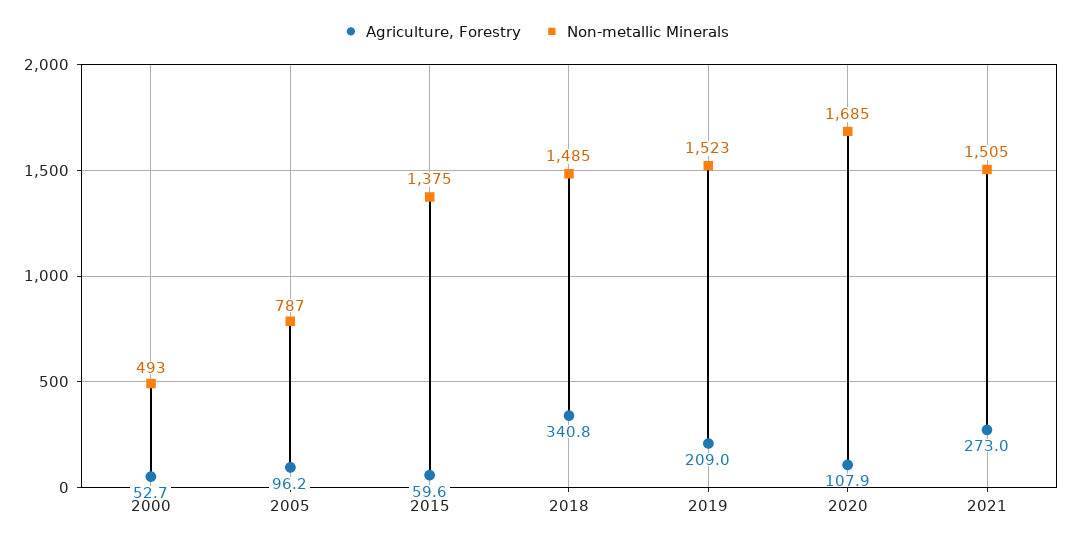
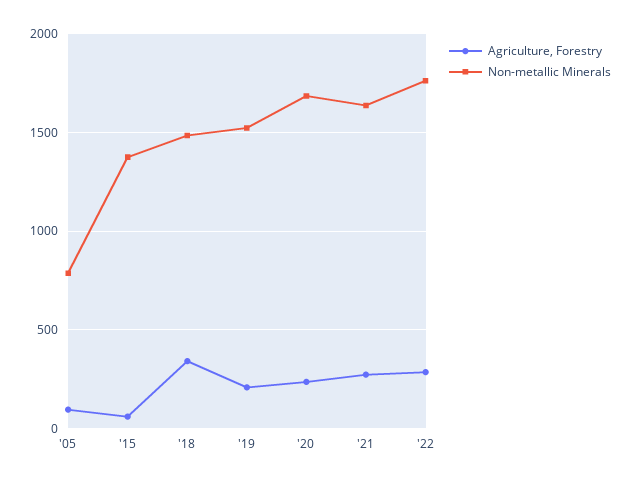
Agriculture, Forestry, 2000: 52.7 -> none
Non-metallic Minerals, 2000: 493 -> none
Agriculture, Forestry, 2020: 107.9 -> 250
Non-metallic Minerals, 2021: 1505 -> 1650
Agriculture, Forestry, '22: none -> 300
Non-metallic Minerals, '22: none -> 1750

